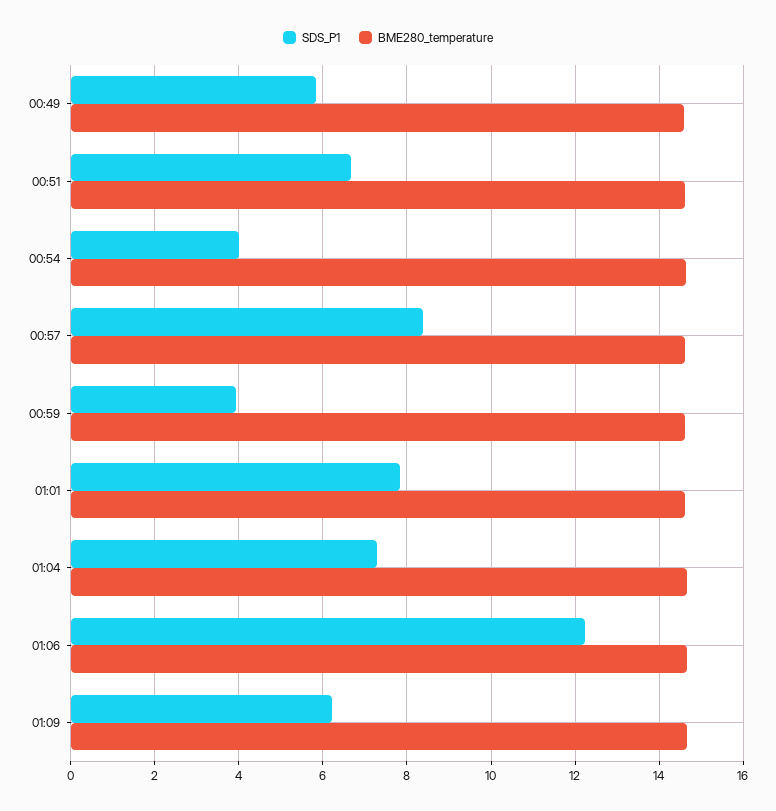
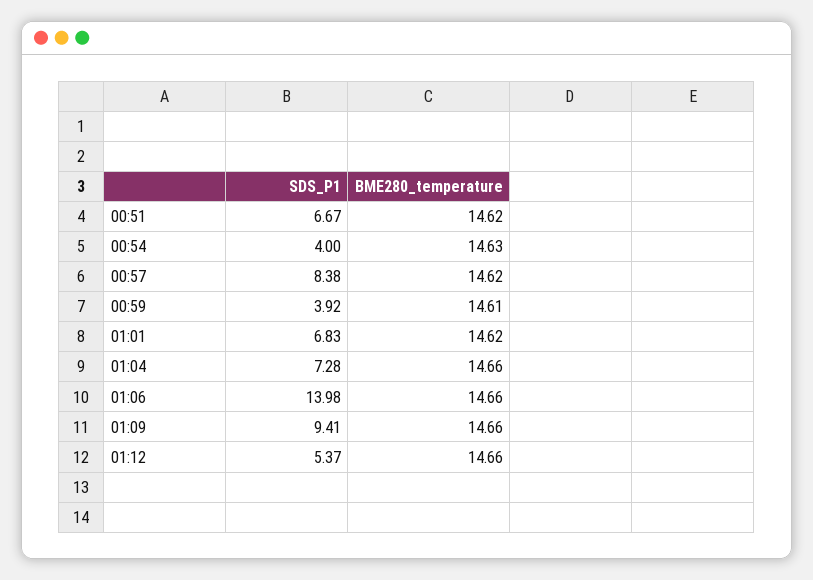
SDS_P1, 00:49: 5.8 -> none
BME280_temperature, 00:49: 14.6 -> none
SDS_P1, 01:01: 7.8 -> 6.83
SDS_P1, 01:06: 12.2 -> 13.98
SDS_P1, 01:09: 6.2 -> 9.41
SDS_P1, 01:12: none -> 5.37
BME280_temperature, 01:12: none -> 14.66

